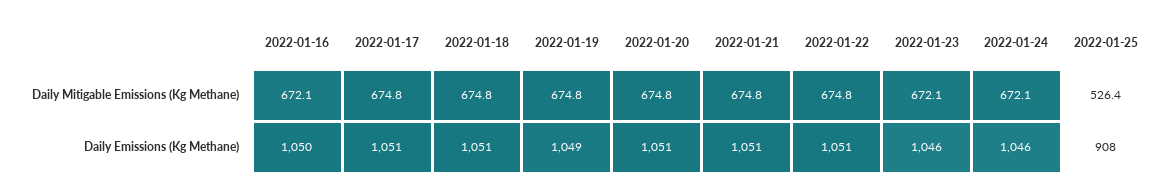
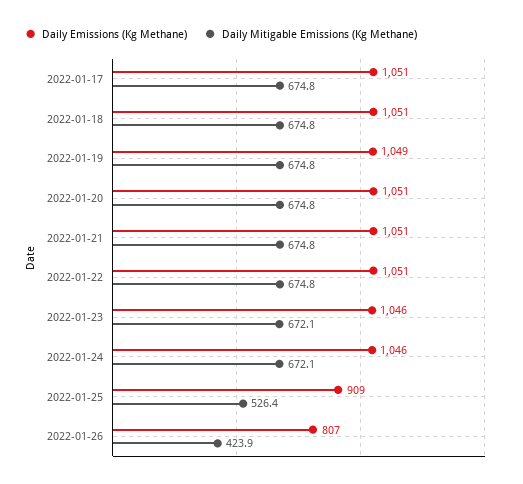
Daily Mitigable Emissions (Kg Methane), 2022-01-16: 672.1 -> none
Daily Emissions (Kg Methane), 2022-01-16: 1050 -> none
Daily Emissions (Kg Methane), 2022-01-25: 908 -> 909
Daily Emissions (Kg Methane), 2022-01-26: none -> 807
Daily Mitigable Emissions (Kg Methane), 2022-01-26: none -> 423.9

